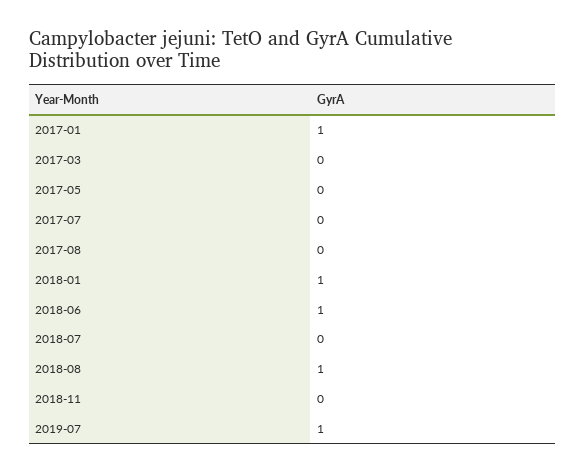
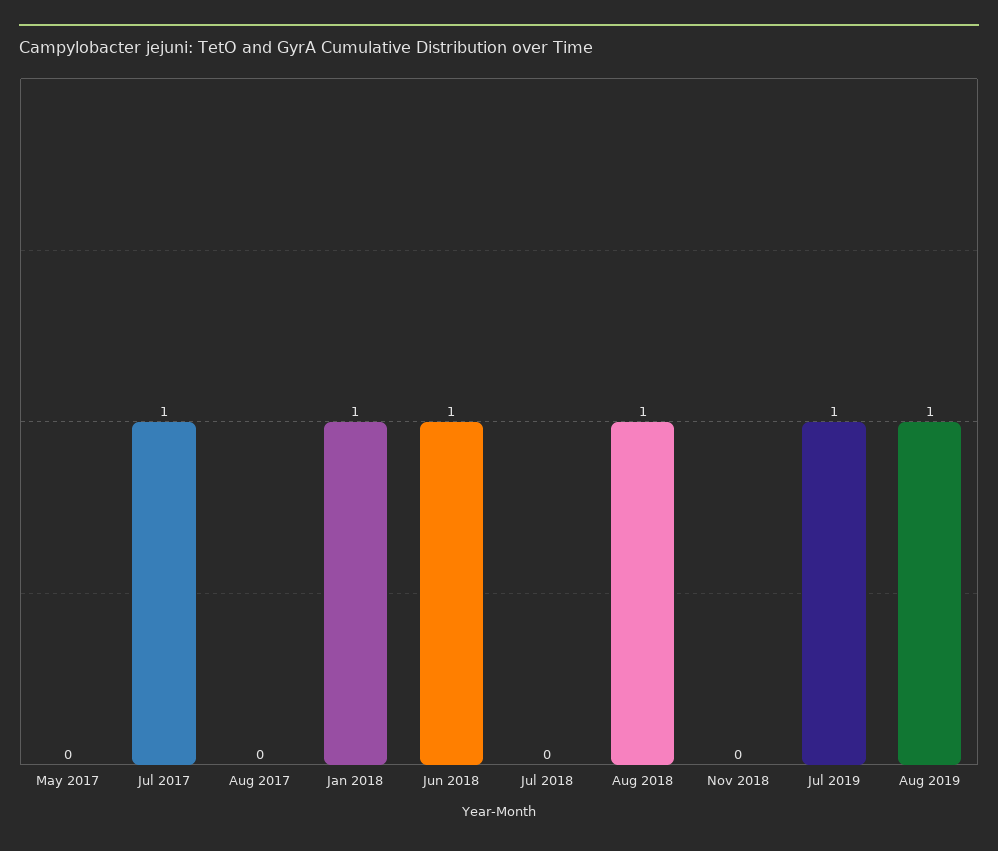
2017-01: 1 -> none
2017-03: 0 -> none
2017-07: 0 -> 1
Aug 2019: none -> 1

